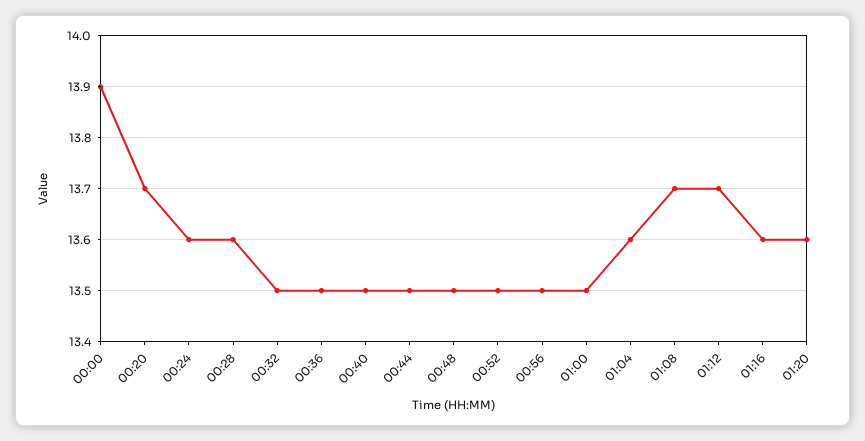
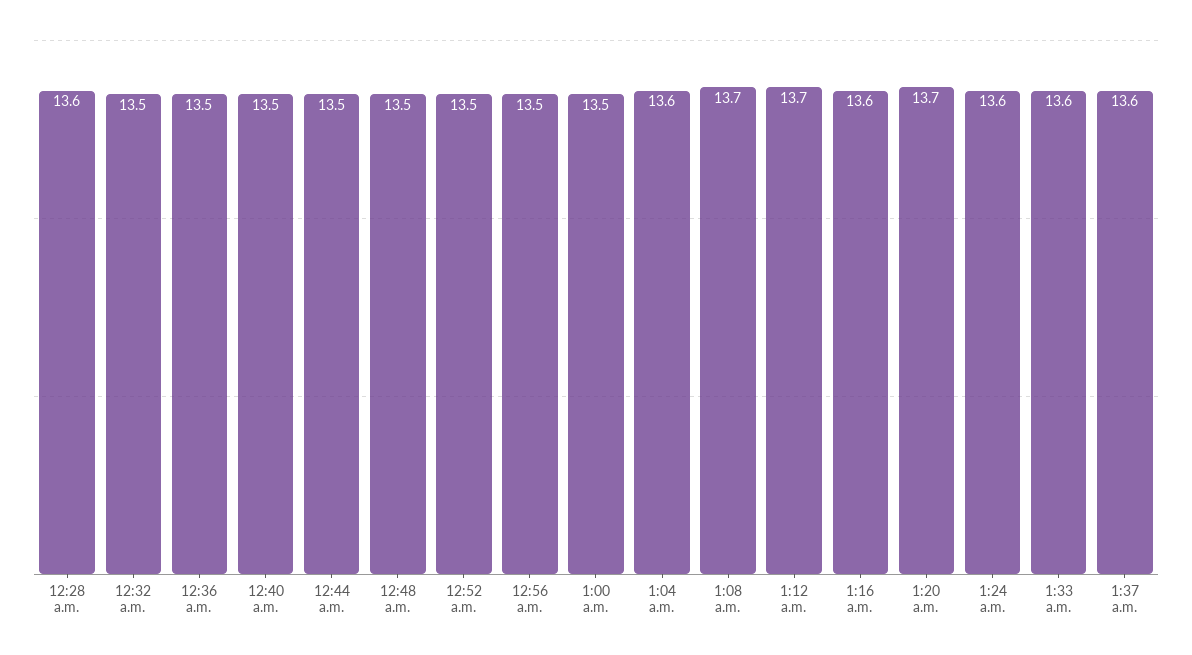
00:00: 13.9 -> none
00:20: 13.7 -> none
00:24: 13.6 -> none
01:20: 13.6 -> 13.7
1:24 a.m.: none -> 13.6
1:33 a.m.: none -> 13.6
1:37 a.m.: none -> 13.6

